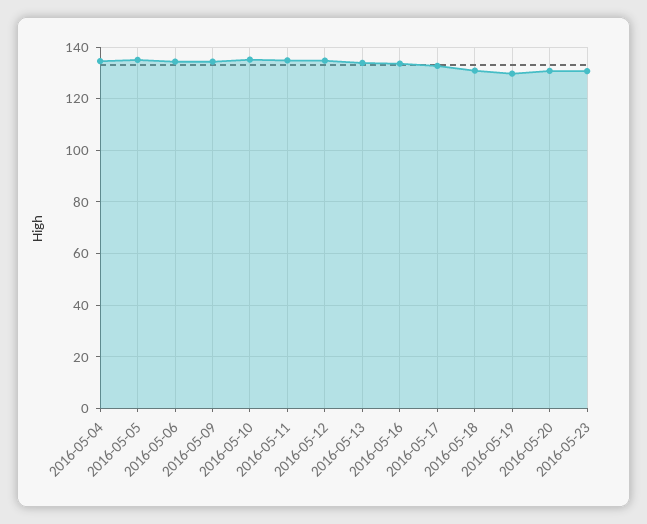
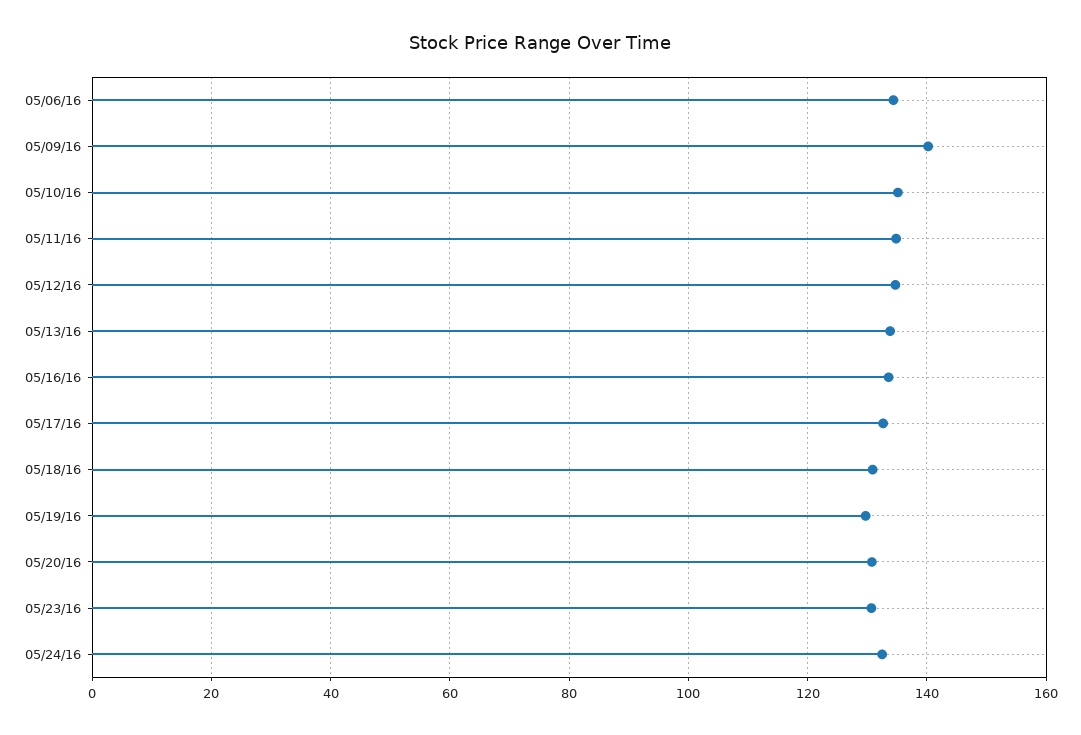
2016-05-04: 135 -> none
2016-05-05: 135 -> none
2016-05-09: 135 -> 140
05/24/16: none -> 132

